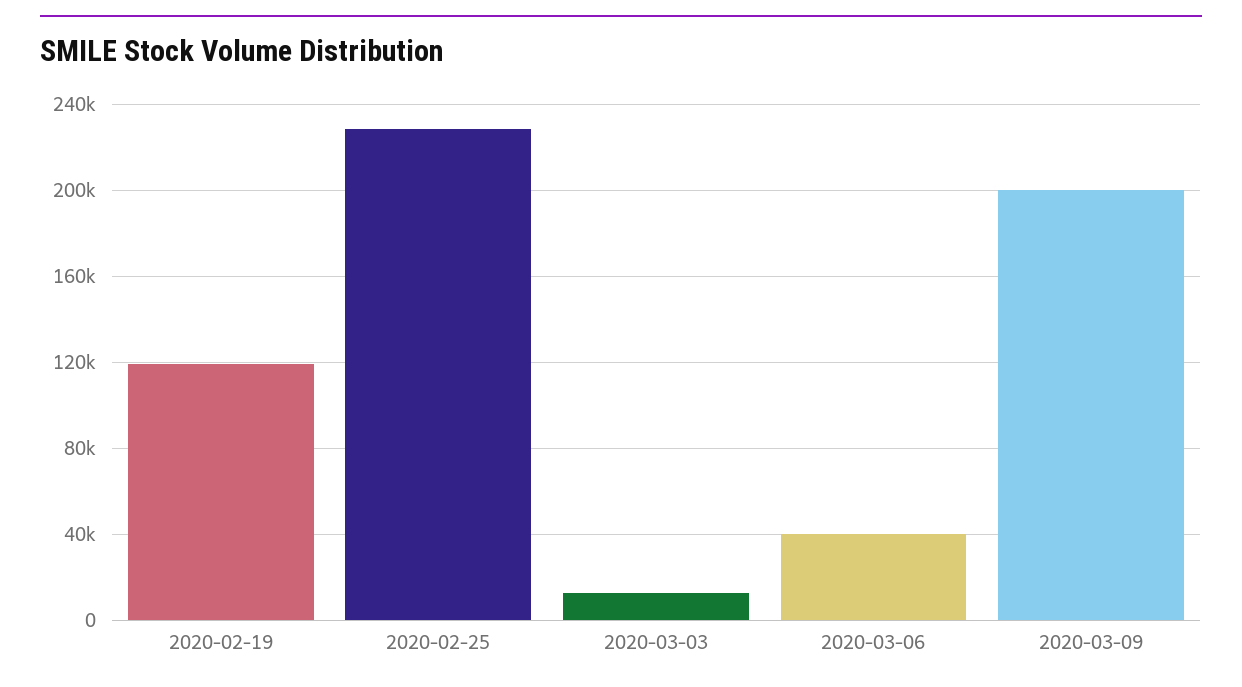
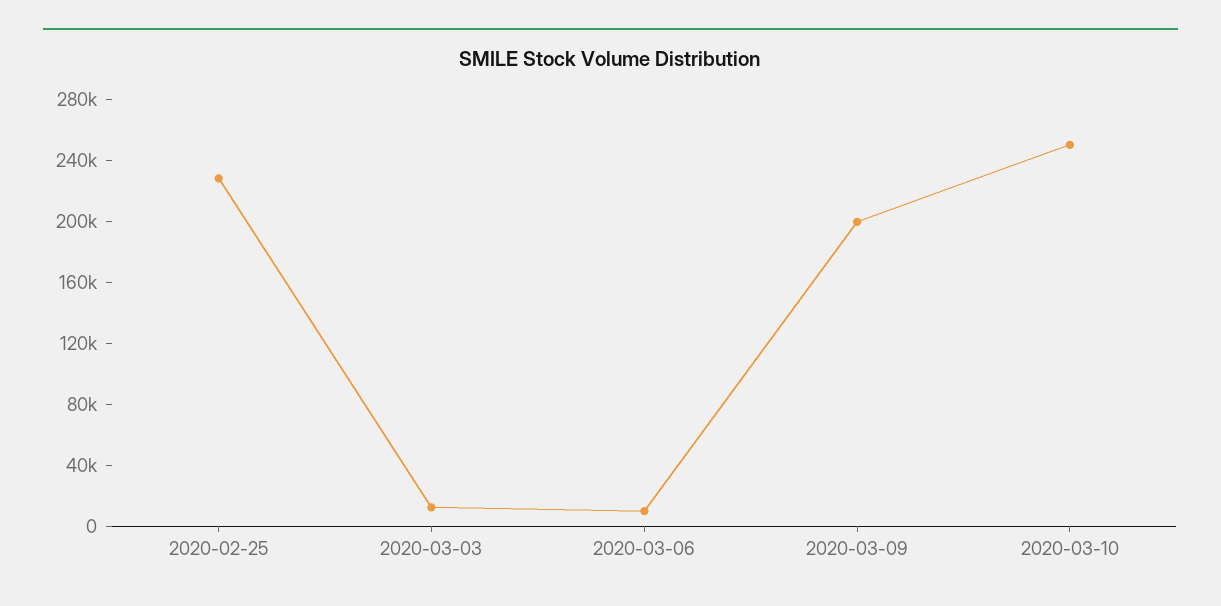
2020-02-19: 120000 -> none
2020-03-06: 40000 -> 10000
2020-03-10: none -> 250000

